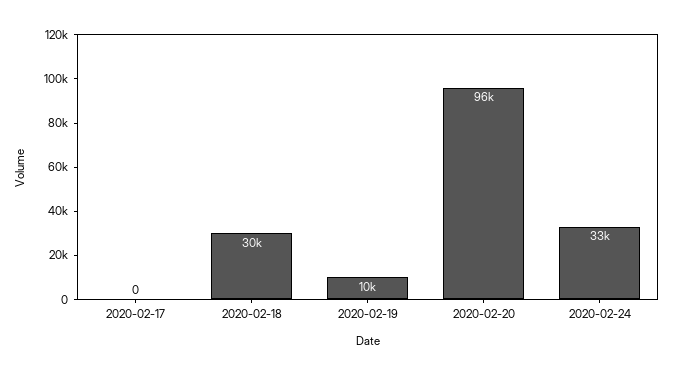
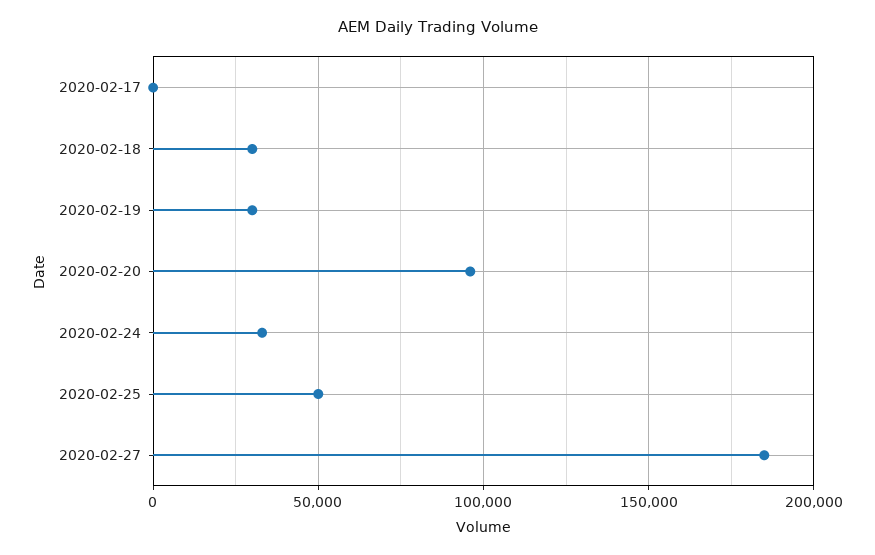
2020-02-19: 10000 -> 30000
2020-02-25: none -> 50000
2020-02-27: none -> 185000

